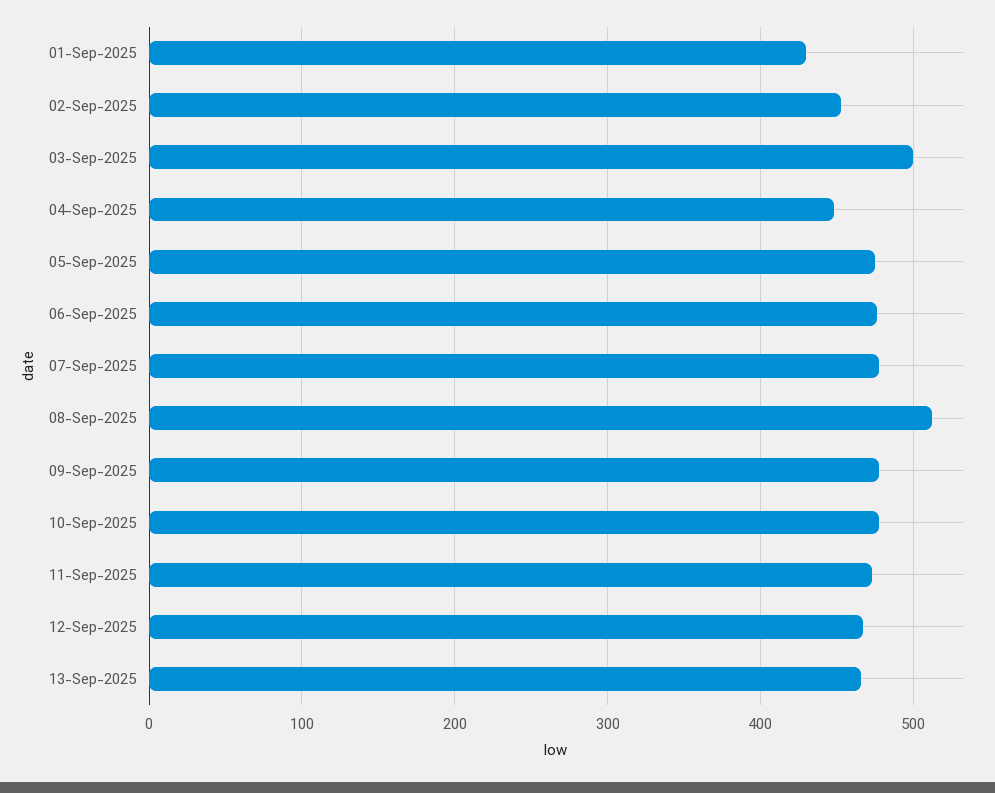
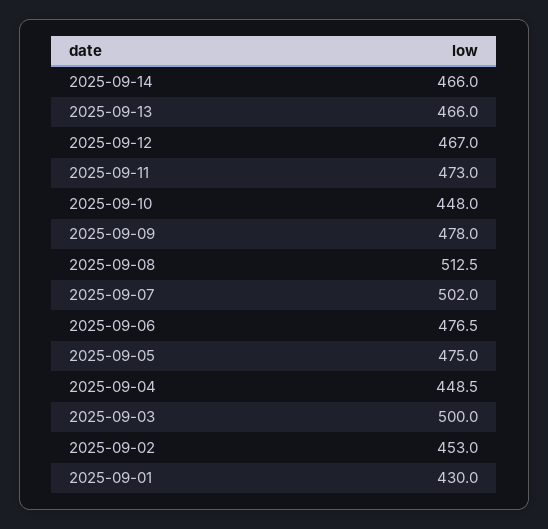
07-Sep-2025: 480 -> 502
10-Sep-2025: 480 -> 448
2025-09-14: none -> 466

